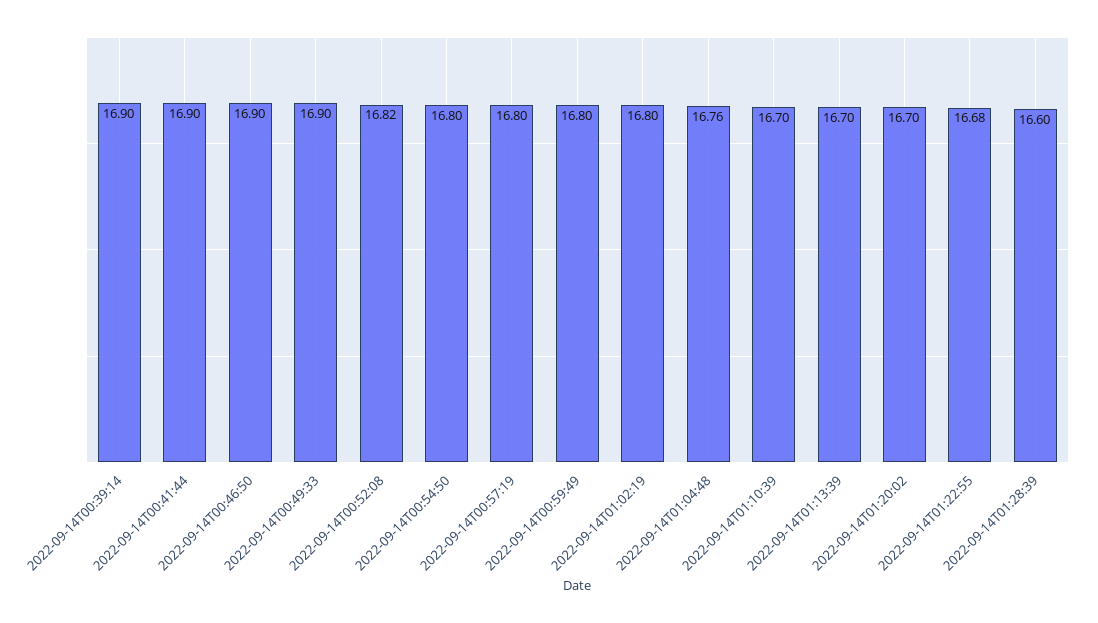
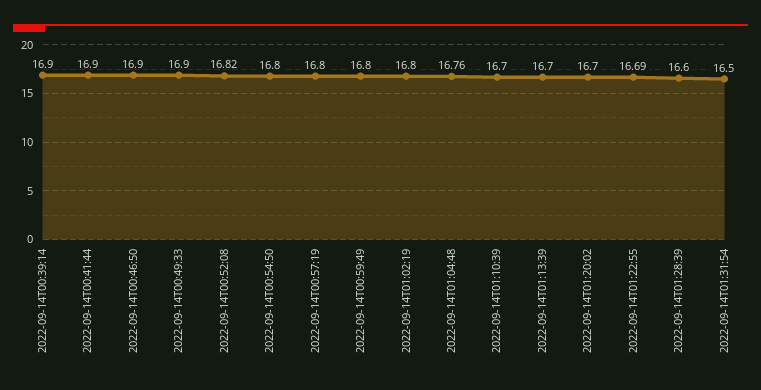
2022-09-14T01:22:55: 16.68 -> 16.69
2022-09-14T01:31:54: none -> 16.5

